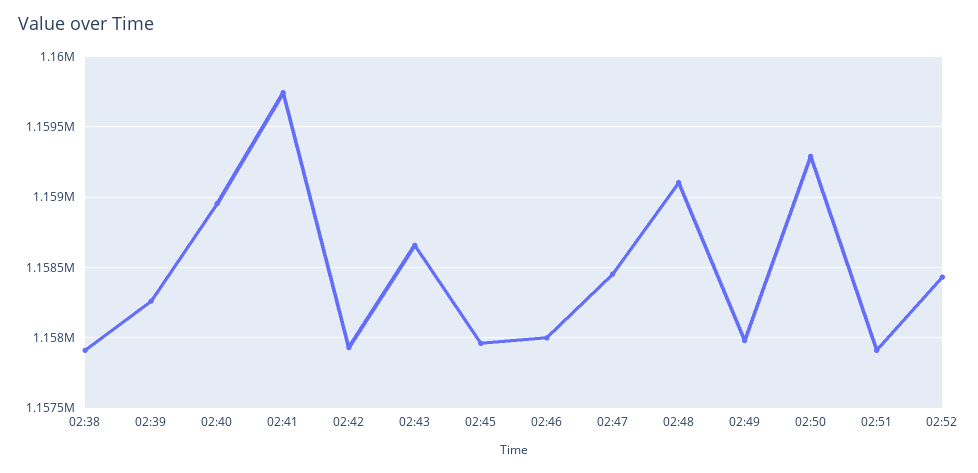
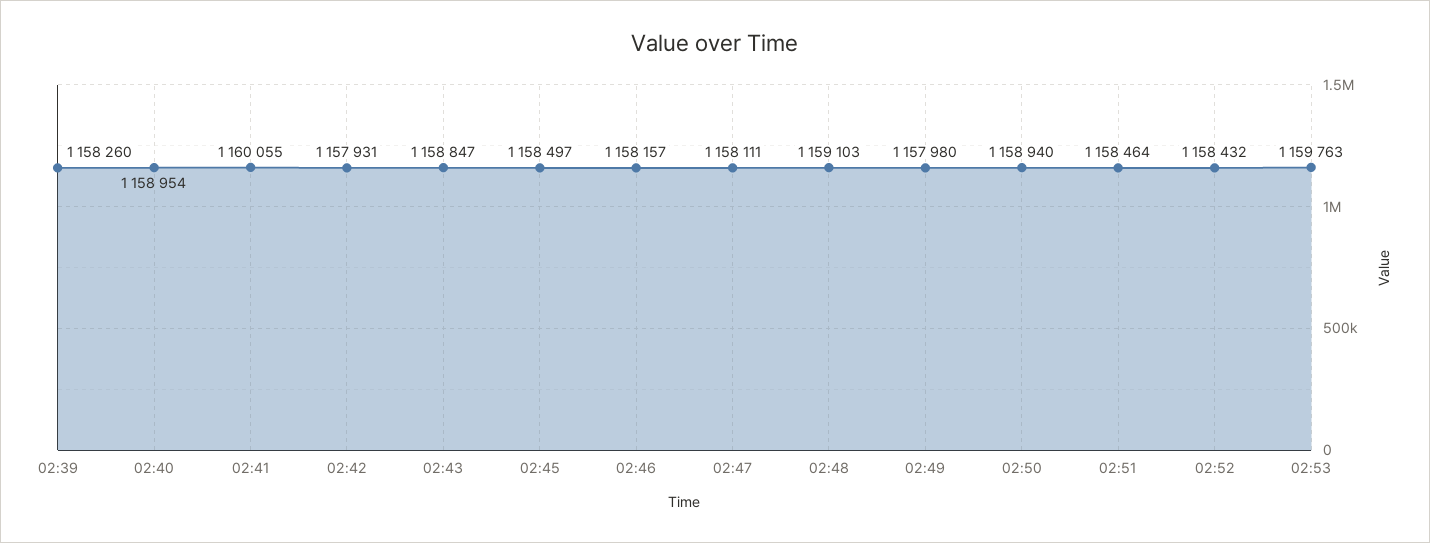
02:38: 1157900 -> none
02:41: 1159750 -> 1160055
02:43: 1158650 -> 1158847
02:45: 1157950 -> 1158497
02:46: 1158000 -> 1158157
02:47: 1158450 -> 1158111
02:50: 1159300 -> 1158940
02:51: 1157900 -> 1158464
02:53: none -> 1159763

